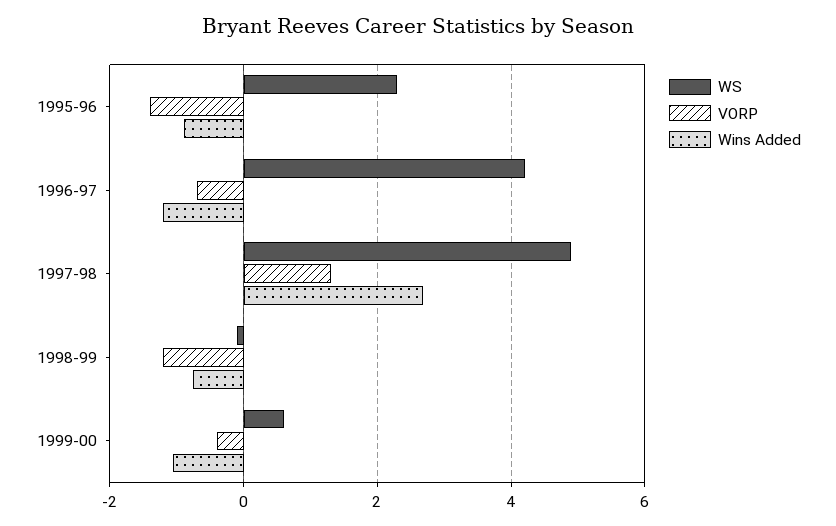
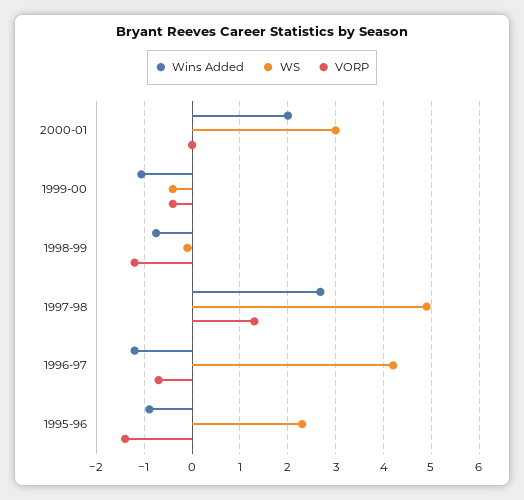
WS, 1999-00: 0.6 -> -0.4
Wins Added, 2000-01: none -> 2
WS, 2000-01: none -> 3
VORP, 2000-01: none -> 0

